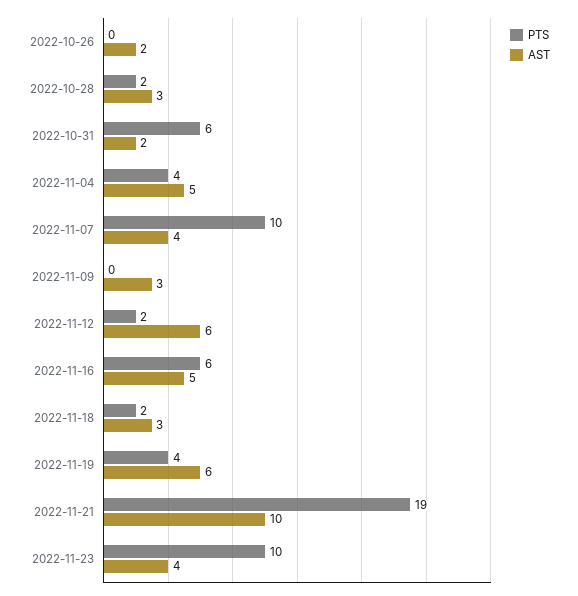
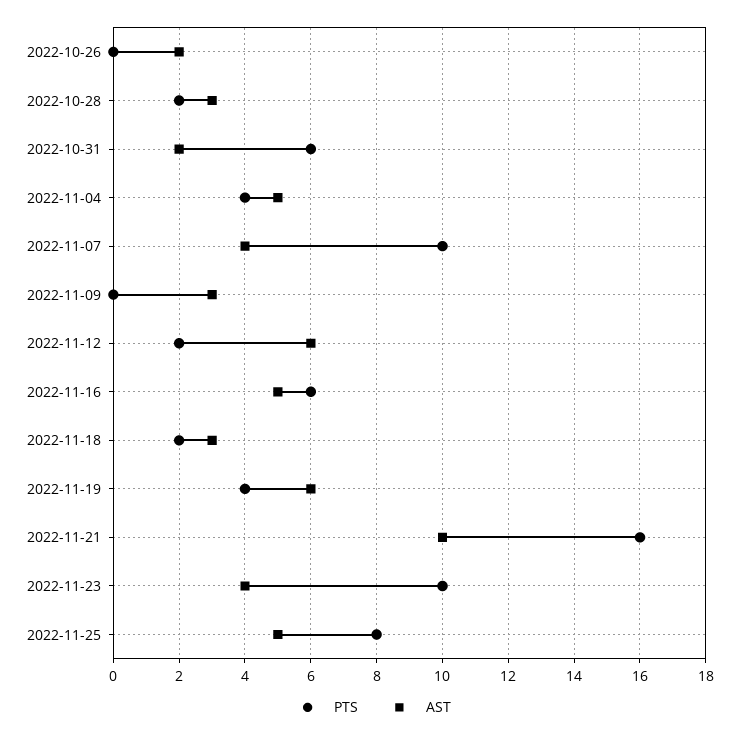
PTS, 2022-11-21: 19 -> 16
PTS, 2022-11-25: none -> 8
AST, 2022-11-25: none -> 5

